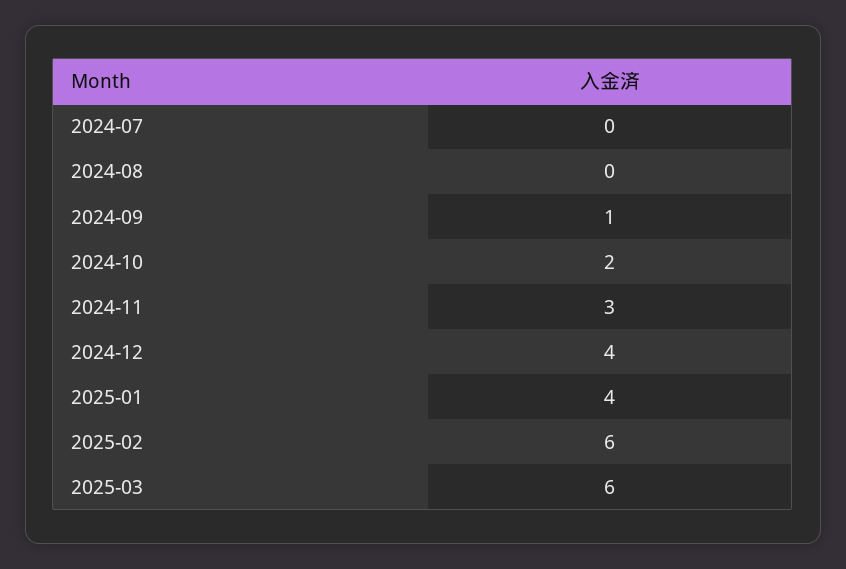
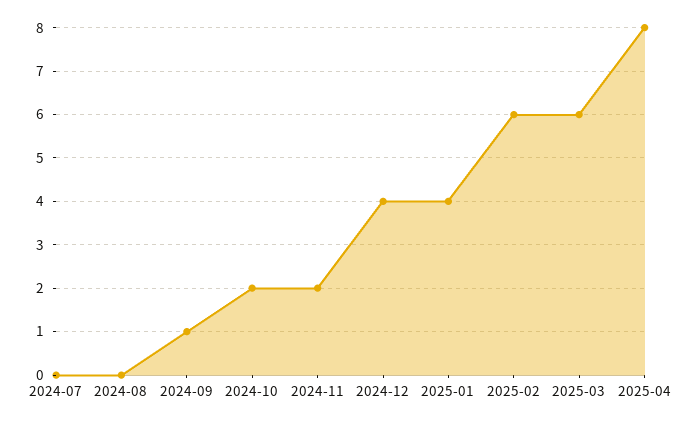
2024-11: 3 -> 2
2025-04: none -> 8

